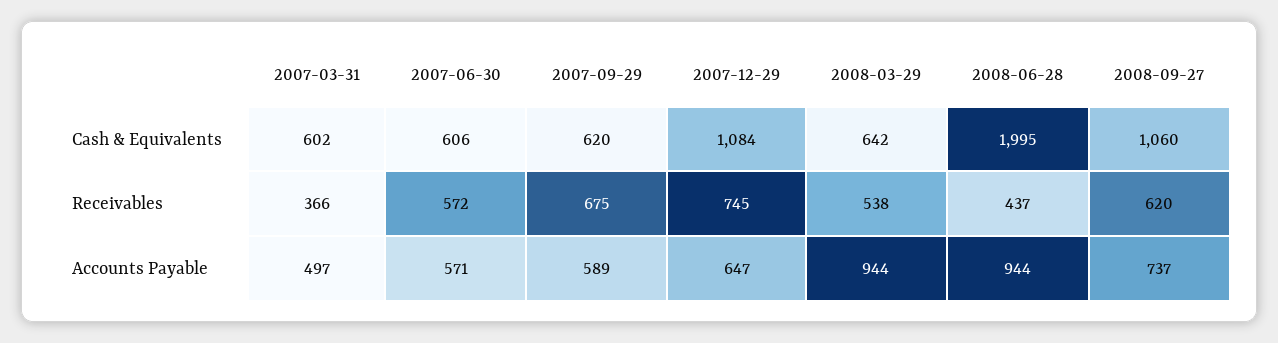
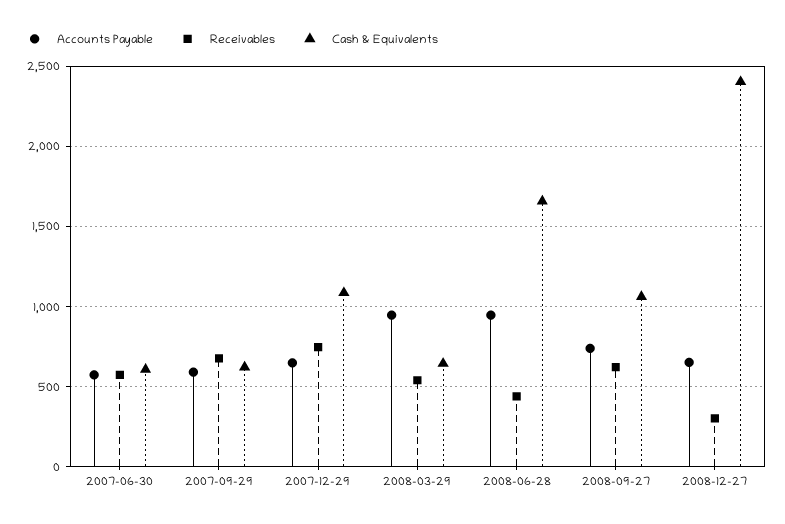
Cash & Equivalents, 2007-03-31: 602 -> none
Cash & Equivalents, 2008-06-28: 1995 -> 1650
Receivables, 2007-03-31: 366 -> none
Accounts Payable, 2007-03-31: 497 -> none
Accounts Payable, 2008-12-27: none -> 650
Receivables, 2008-12-27: none -> 300
Cash & Equivalents, 2008-12-27: none -> 2400

